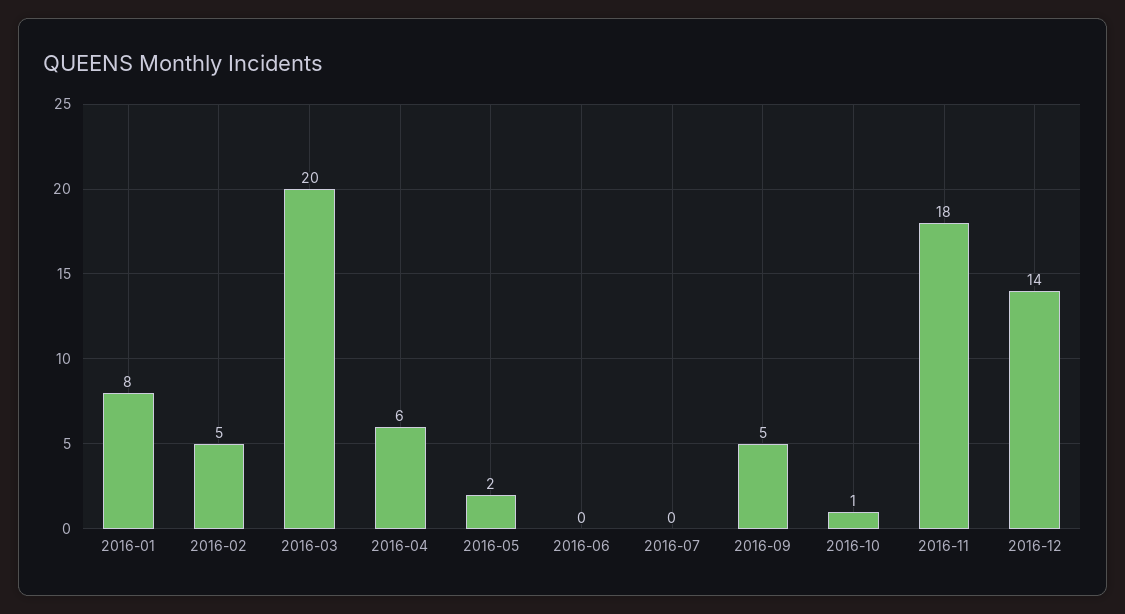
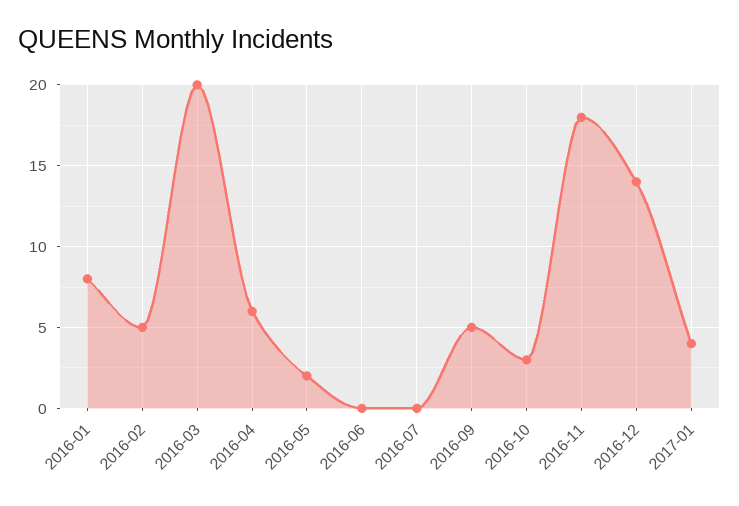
2016-10: 1 -> 3
2017-01: none -> 4

